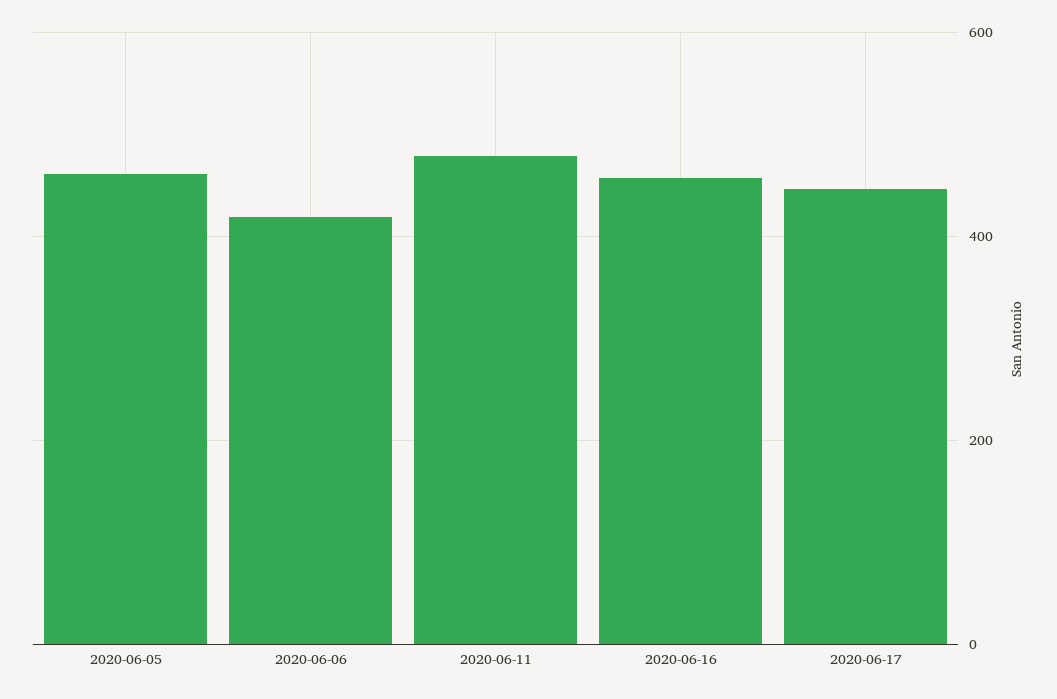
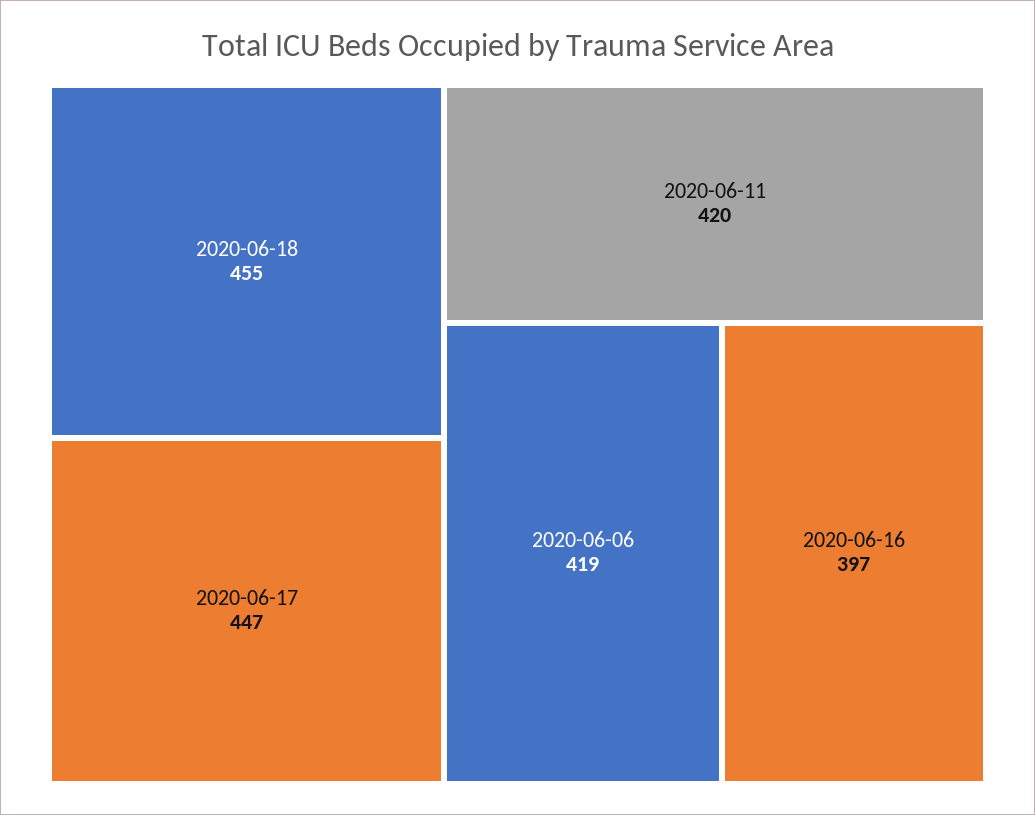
2020-06-05: 460 -> none
2020-06-11: 480 -> 420
2020-06-16: 460 -> 397
2020-06-18: none -> 455

